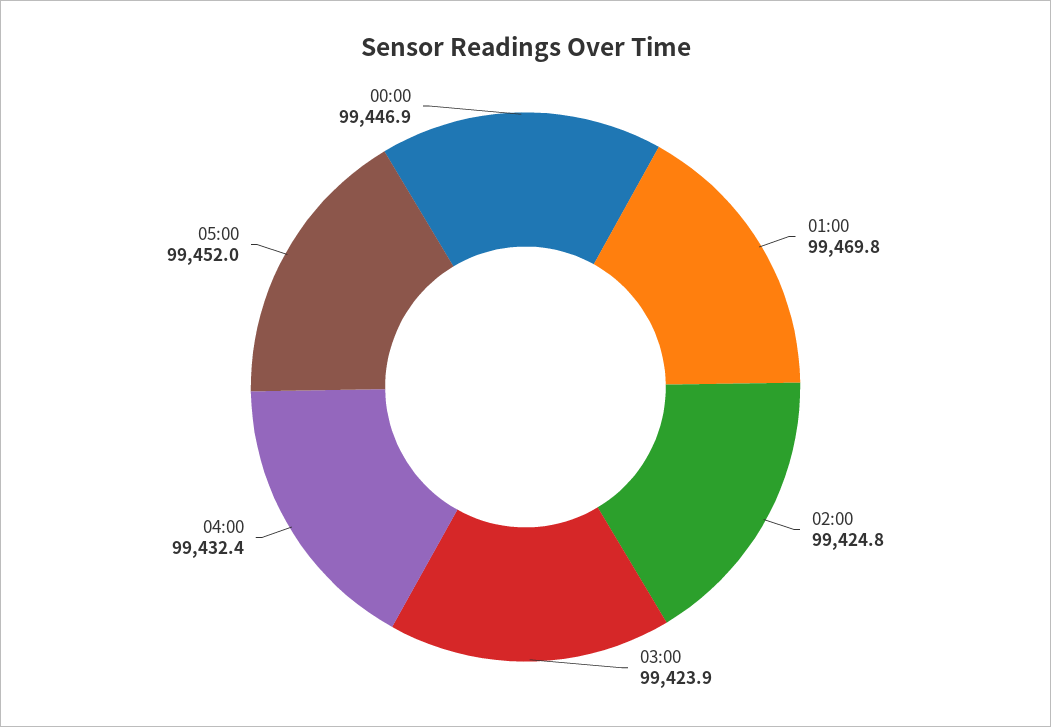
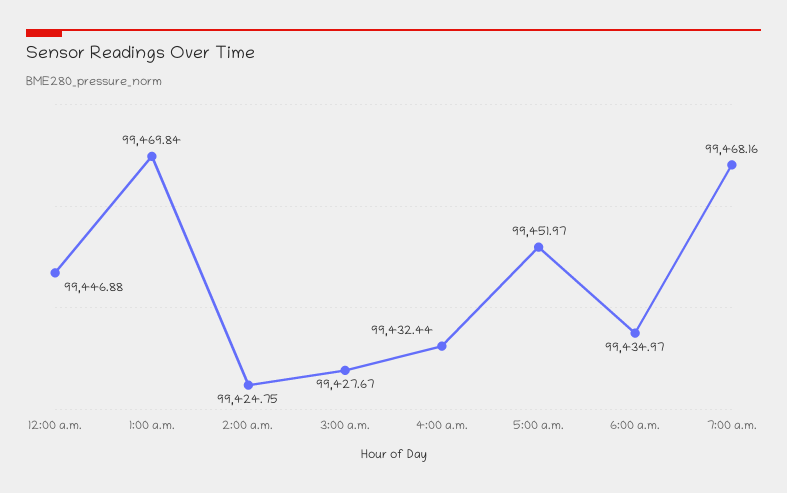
03:00: 99423.9 -> 99427.67
6:00 a.m.: none -> 99434.97
7:00 a.m.: none -> 99468.16

